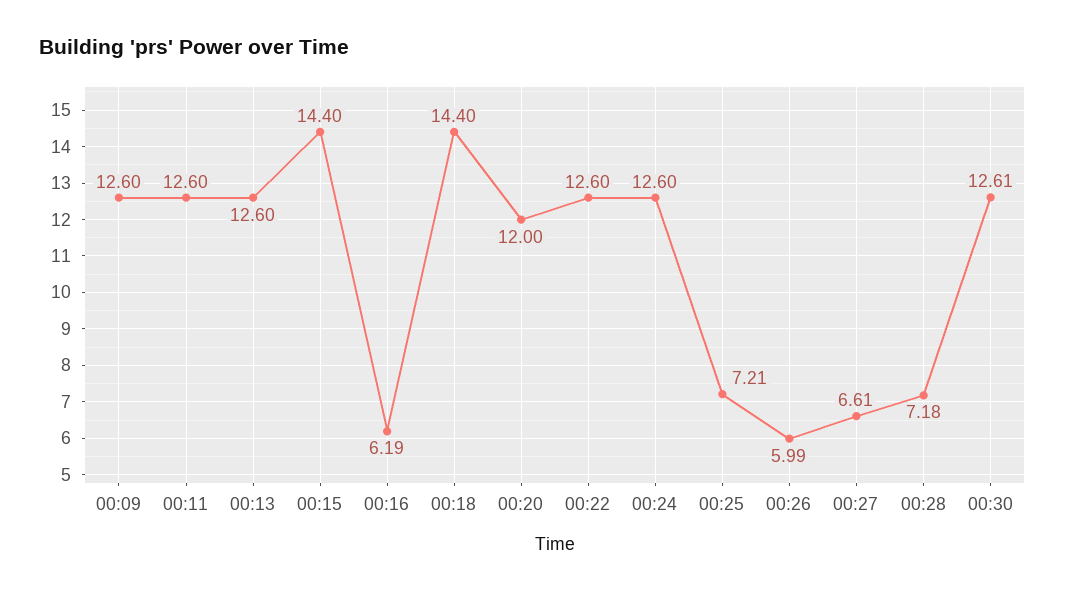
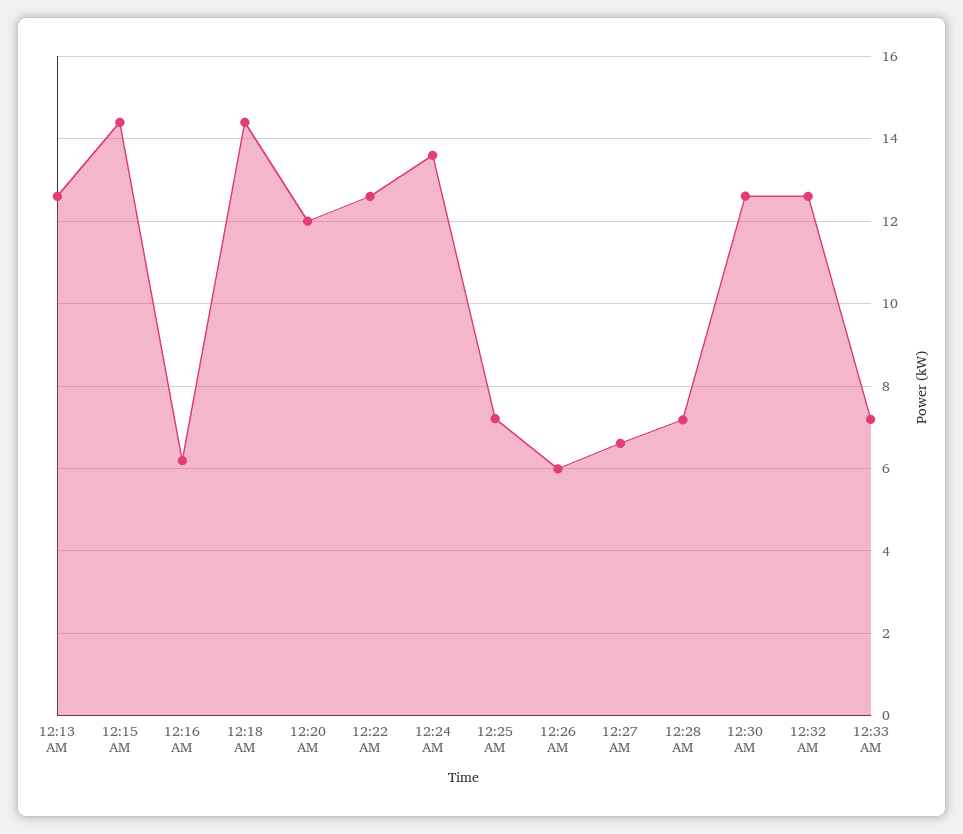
00:09: 12.6 -> none
00:11: 12.6 -> none
00:24: 12.6 -> 13.6
12:32 AM: none -> 12.6
12:33 AM: none -> 7.2

